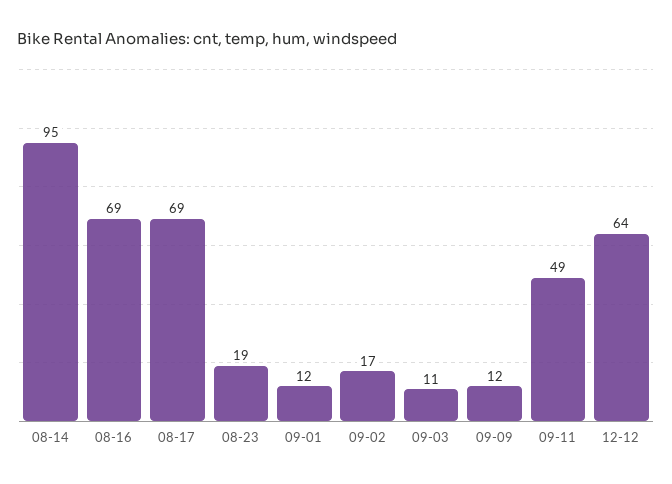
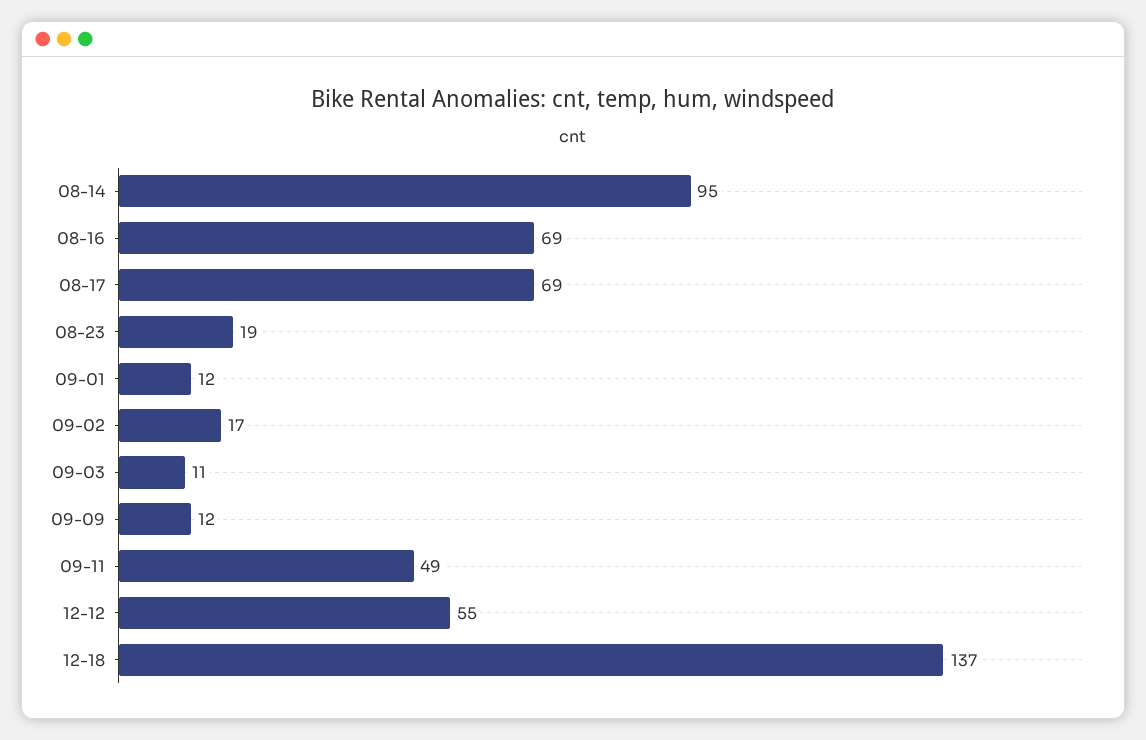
12-12: 64 -> 55
12-18: none -> 137

